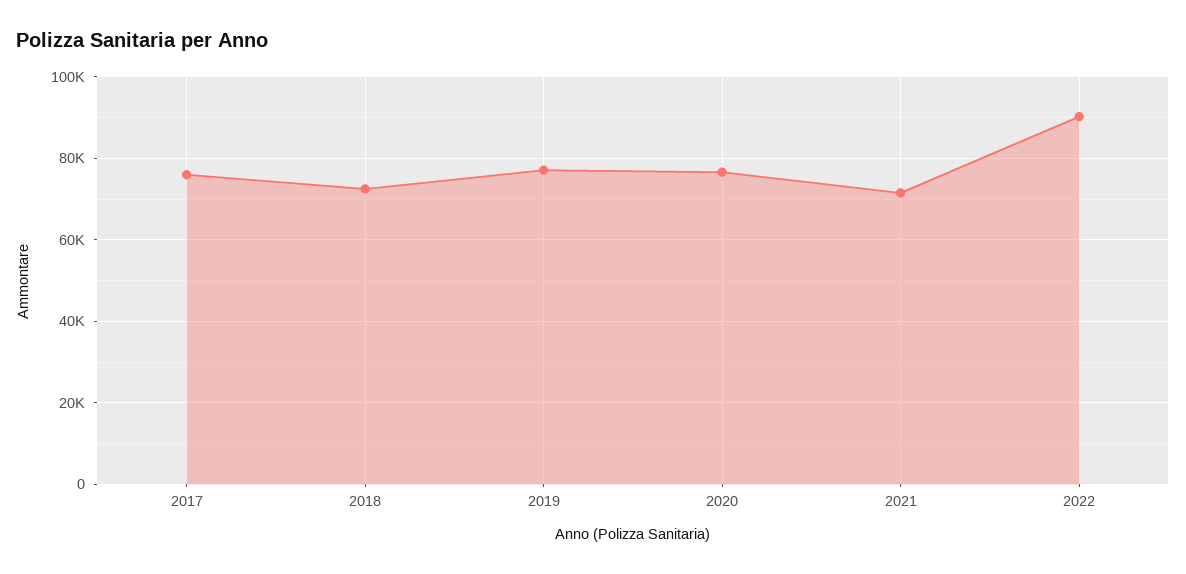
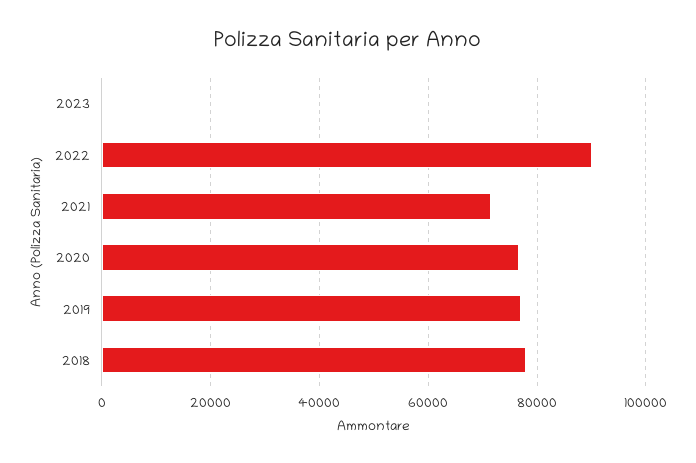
2017: 76000 -> none
2018: 72000 -> 78000
2023: none -> 0

